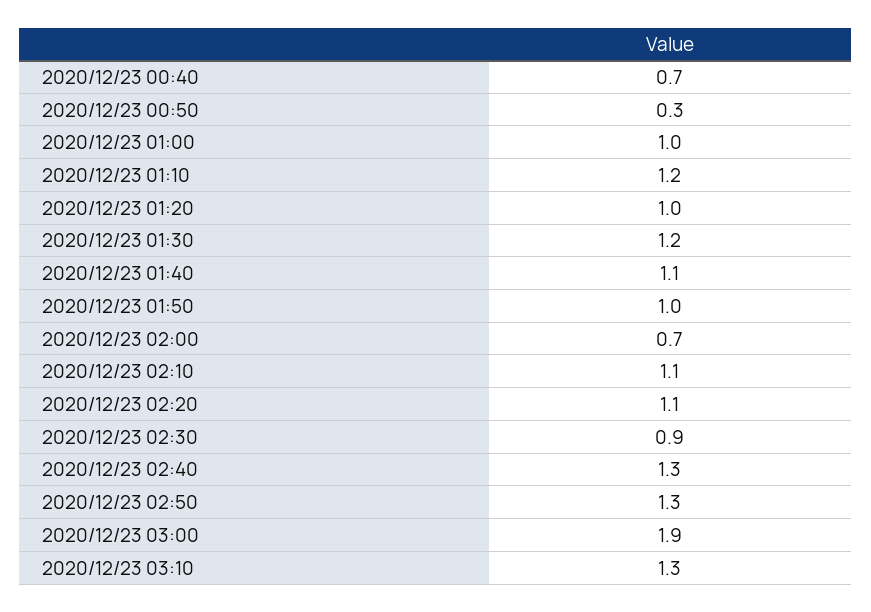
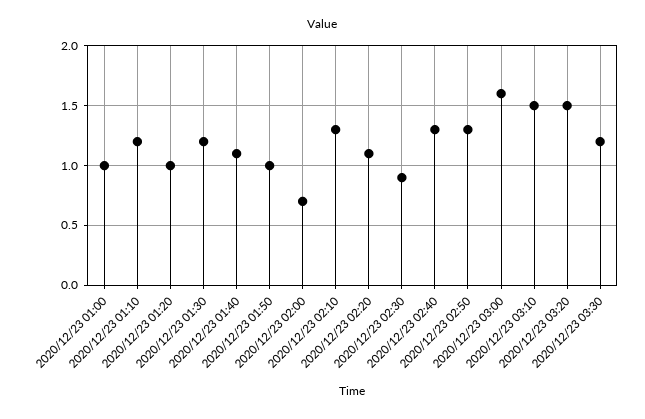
2020/12/23 00:40: 0.7 -> none
2020/12/23 00:50: 0.3 -> none
2020/12/23 02:10: 1.1 -> 1.3
2020/12/23 03:00: 1.9 -> 1.6
2020/12/23 03:10: 1.3 -> 1.5
2020/12/23 03:20: none -> 1.5
2020/12/23 03:30: none -> 1.2

